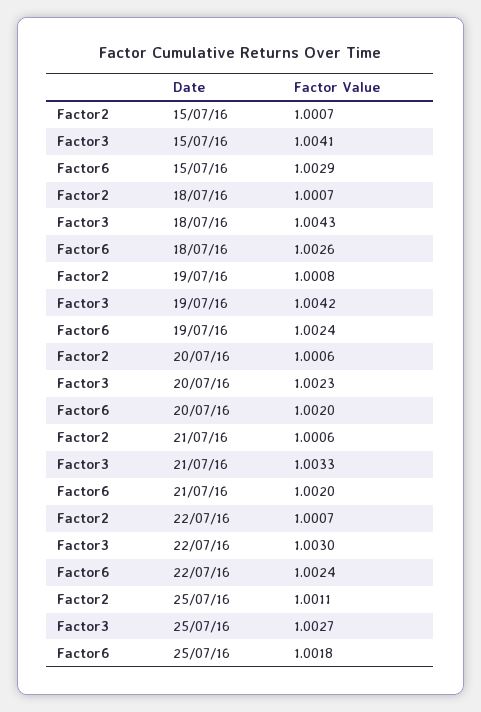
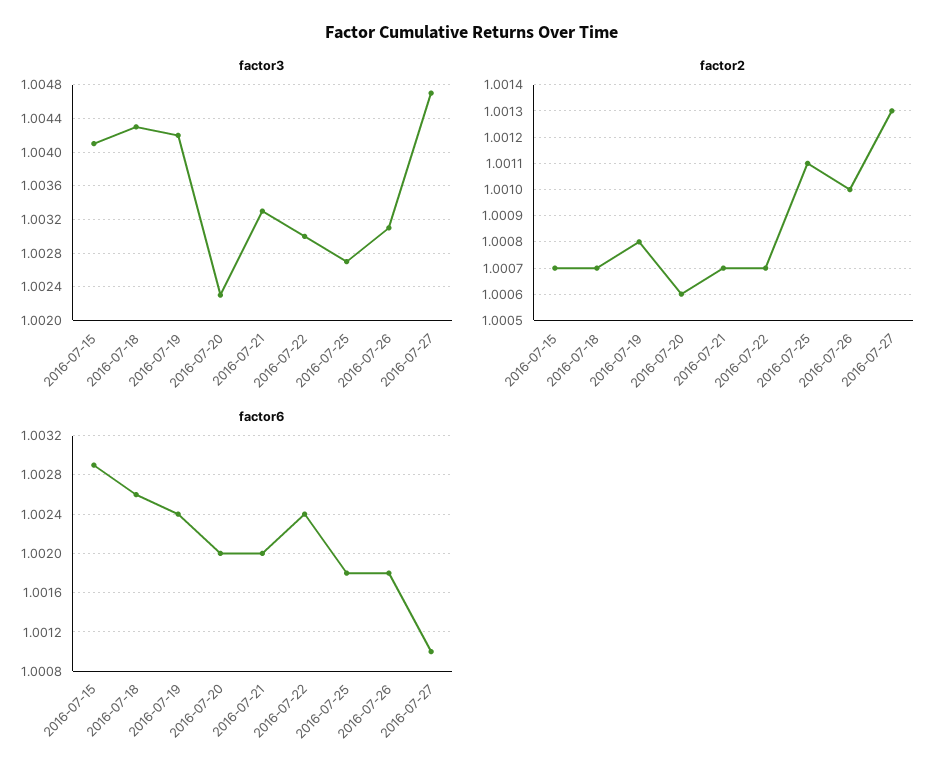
Factor2, 21/07/16: 1.0006 -> 1.0007
Factor3, 2016-07-26: none -> 1.0031
Factor3, 2016-07-27: none -> 1.0047
Factor2, 2016-07-26: none -> 1.001
Factor2, 2016-07-27: none -> 1.0013
Factor6, 2016-07-26: none -> 1.0018
Factor6, 2016-07-27: none -> 1.001

